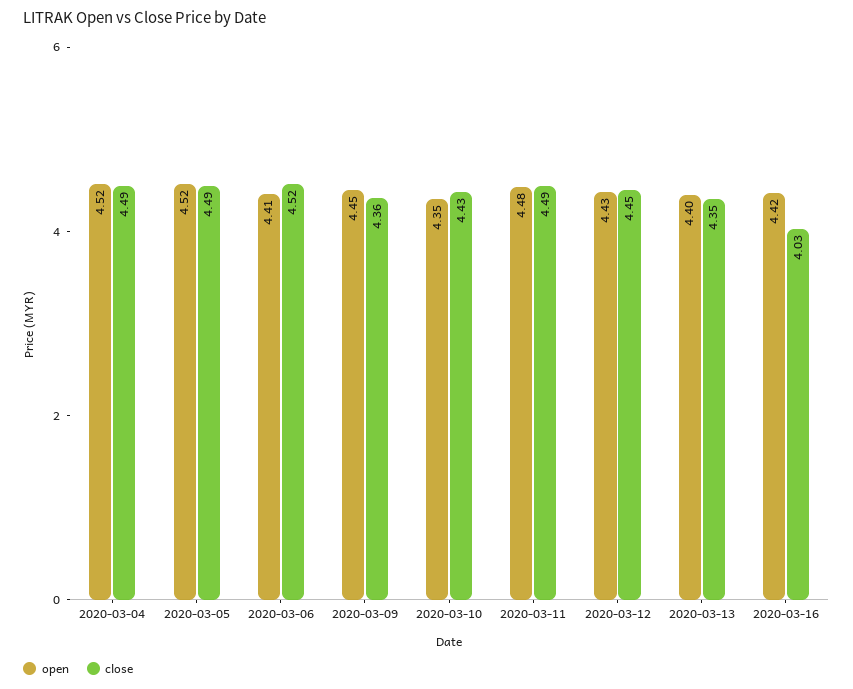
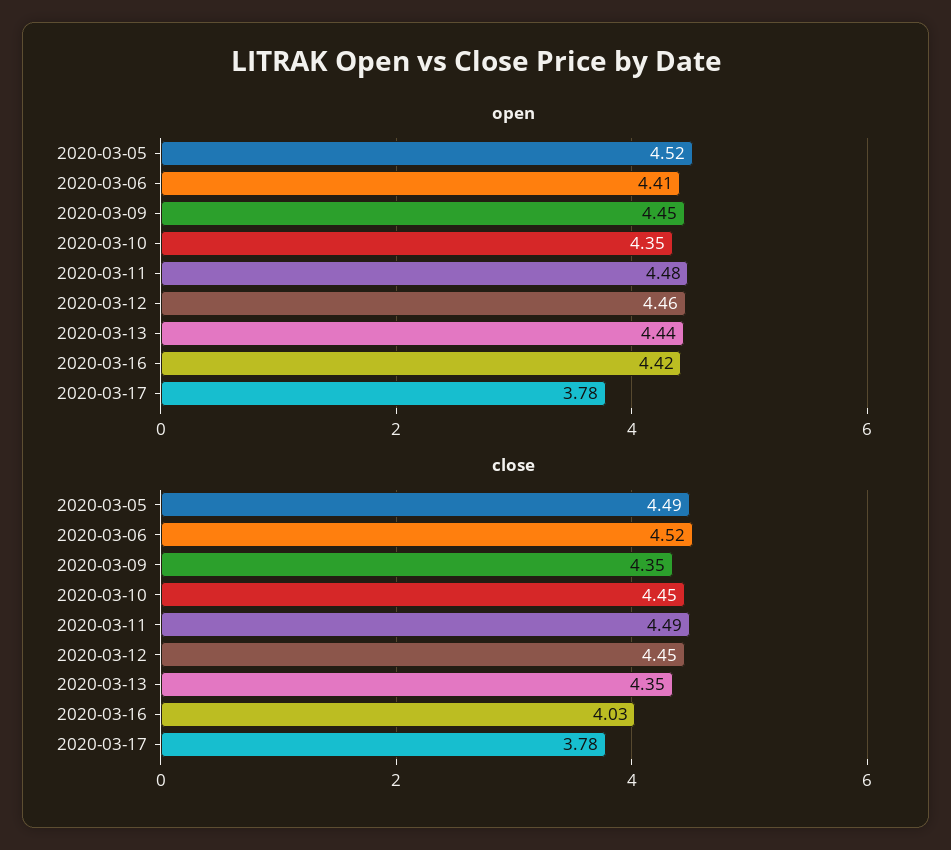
open, 2020-03-04: 4.52 -> none
close, 2020-03-04: 4.49 -> none
close, 2020-03-09: 4.36 -> 4.35
close, 2020-03-10: 4.43 -> 4.45
open, 2020-03-12: 4.43 -> 4.46
open, 2020-03-13: 4.4 -> 4.44
open, 2020-03-17: none -> 3.78
close, 2020-03-17: none -> 3.78

